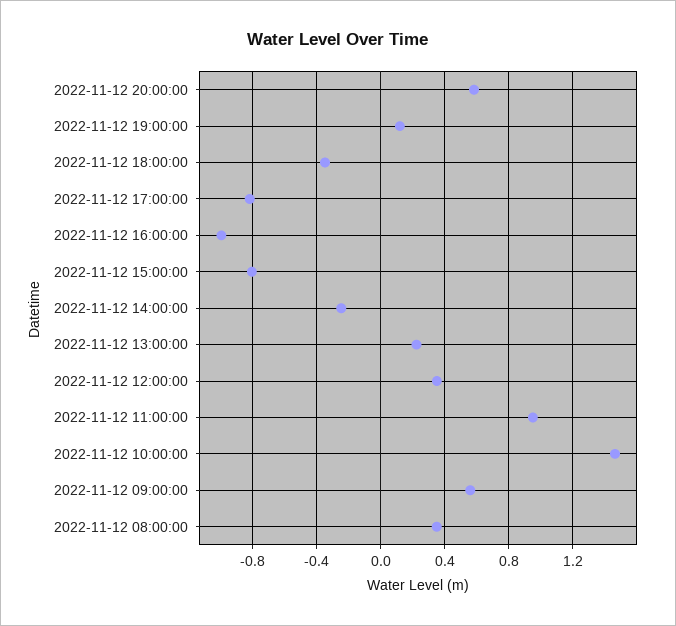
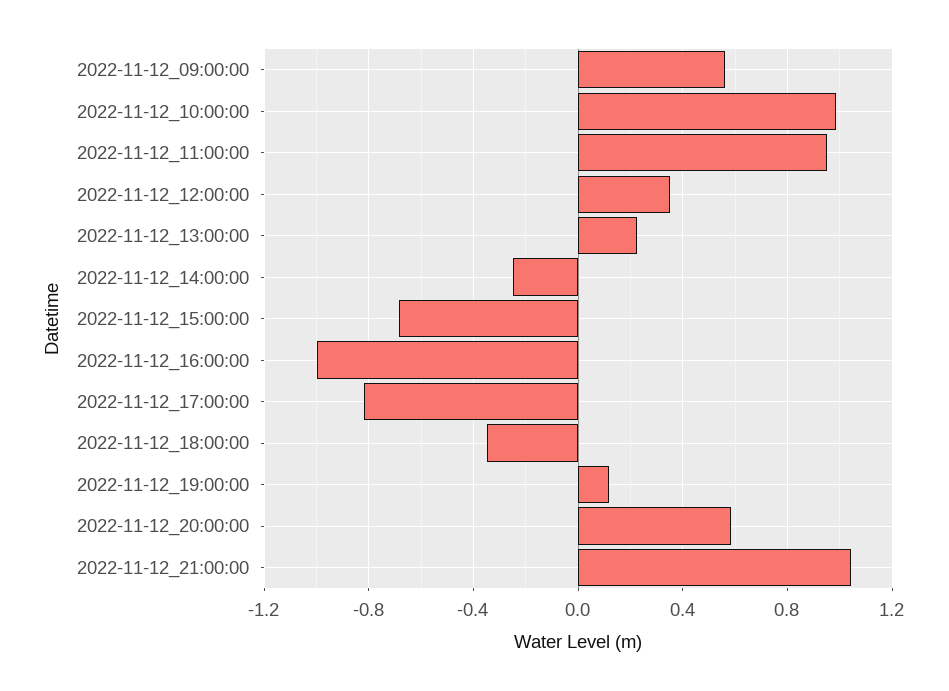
2022-11-12 15:00:00: -0.8 -> -0.7
2022-11-12 10:00:00: 1.45 -> 1
2022-11-12 08:00:00: 0.35 -> none
2022-11-12_21:00:00: none -> 1.05

